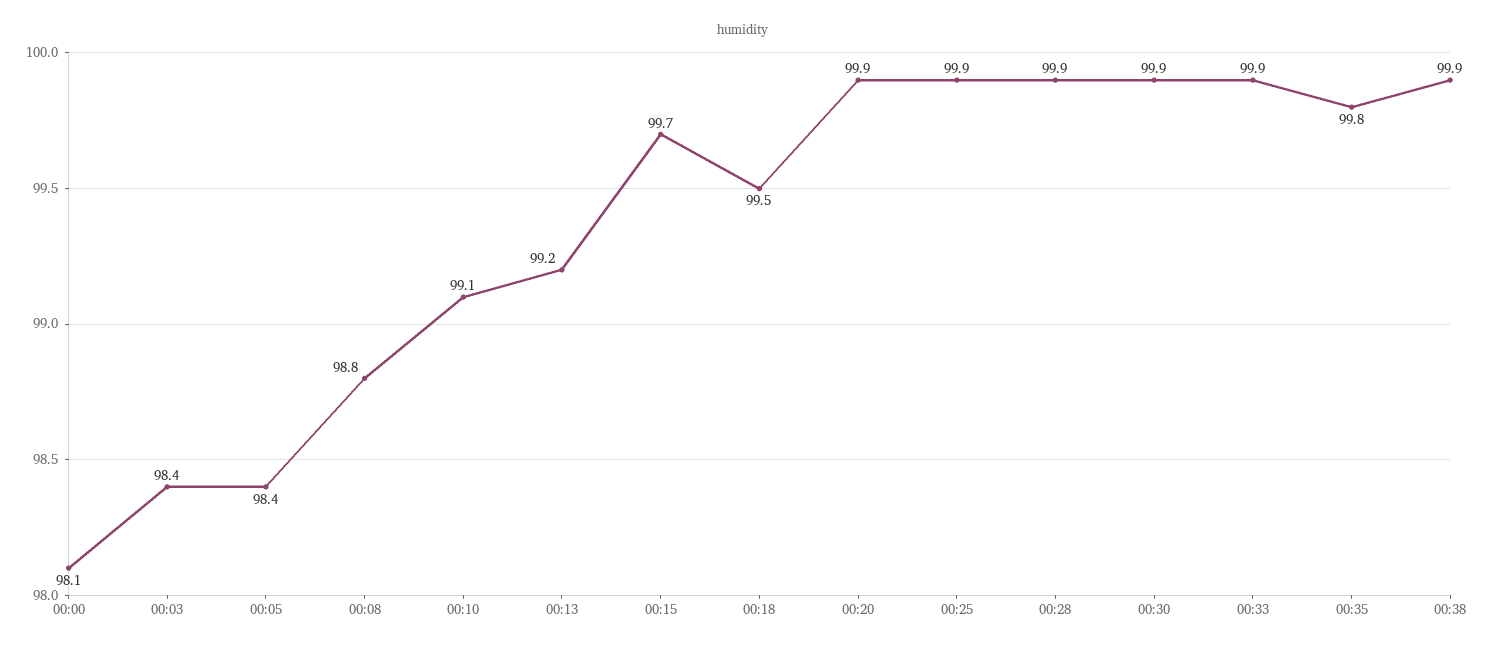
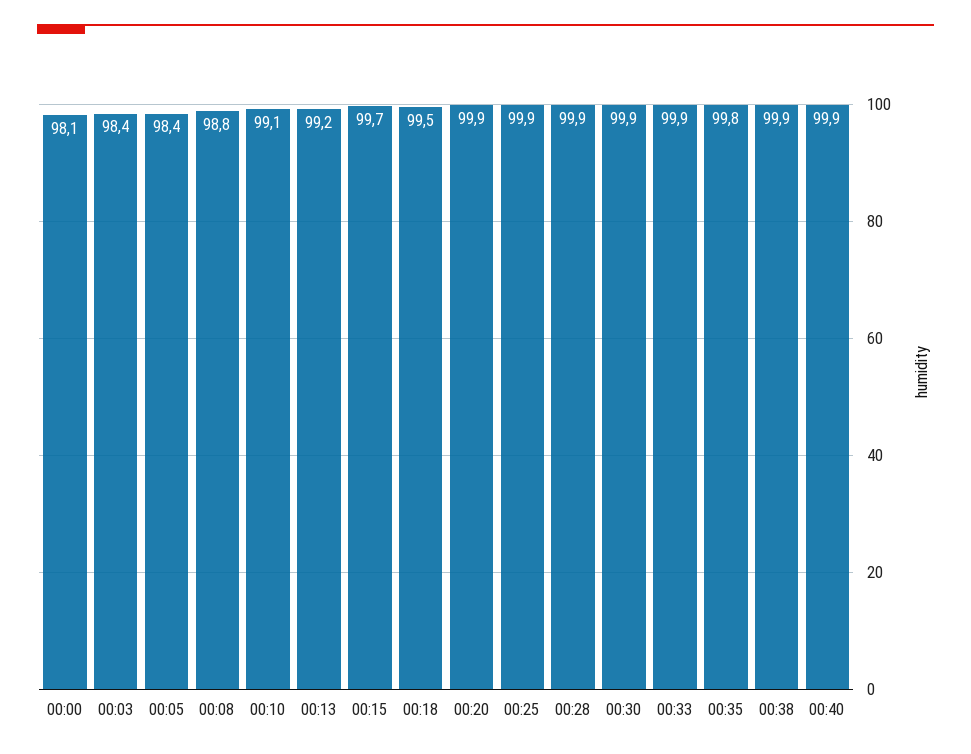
00:40: none -> 99.9

